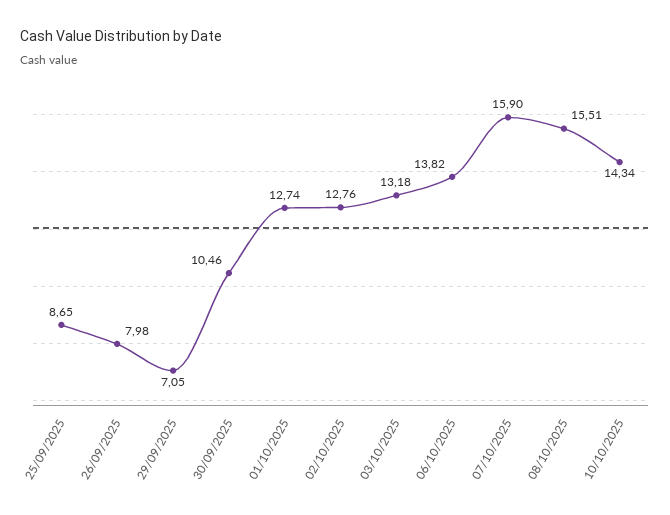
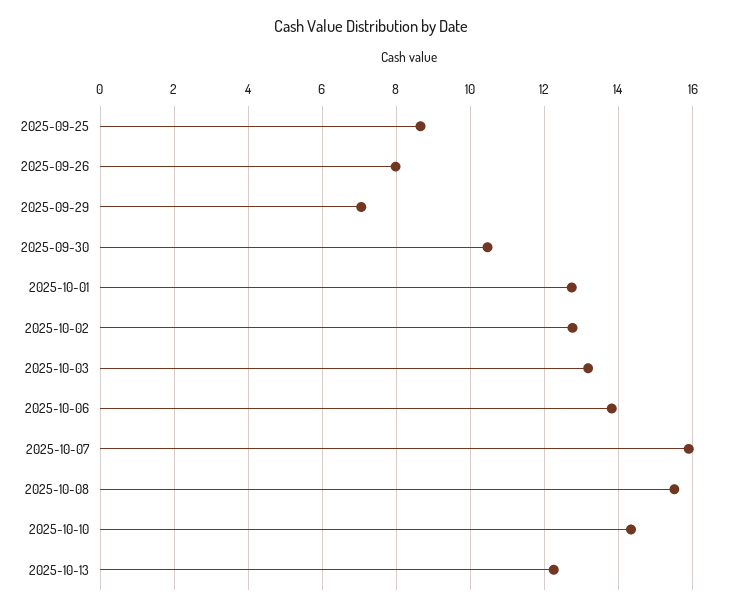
2025-10-13: none -> 12.2

